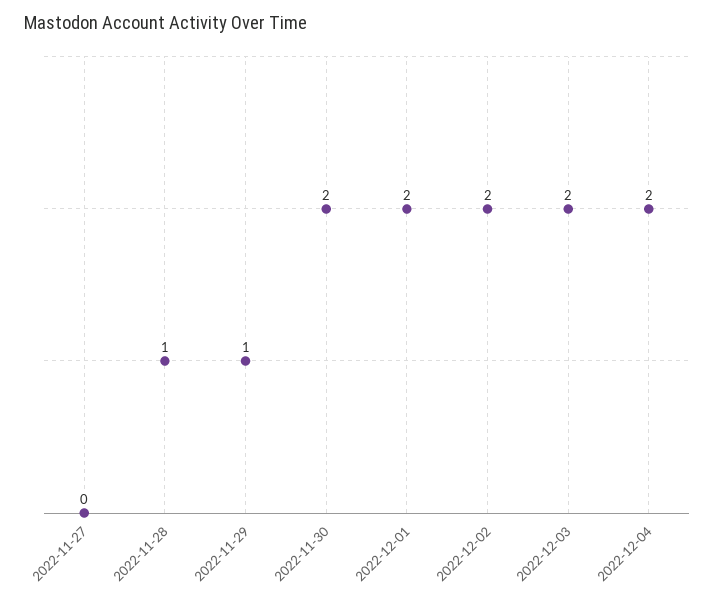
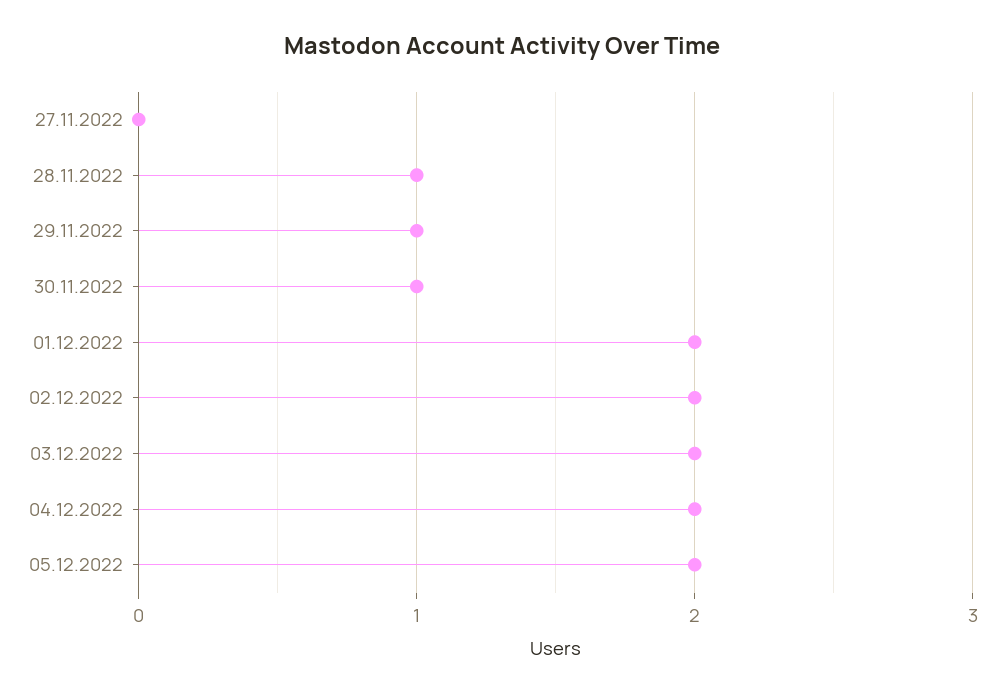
2022-11-30: 2 -> 1
05.12.2022: none -> 2

